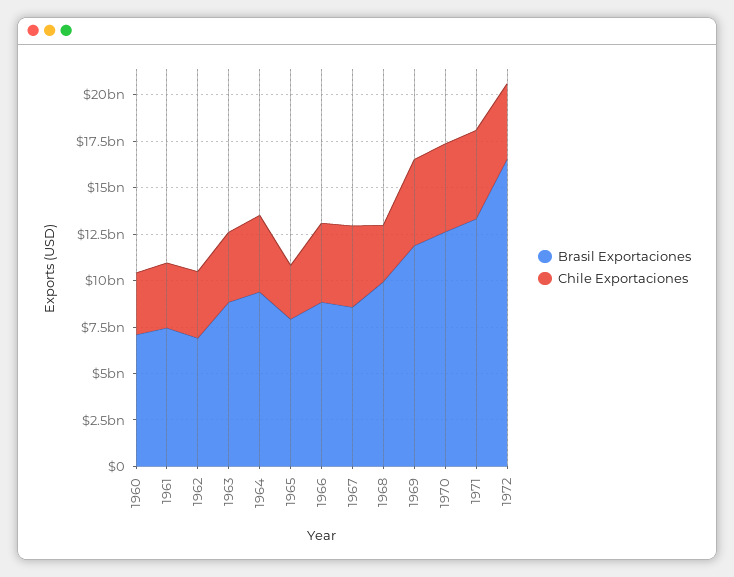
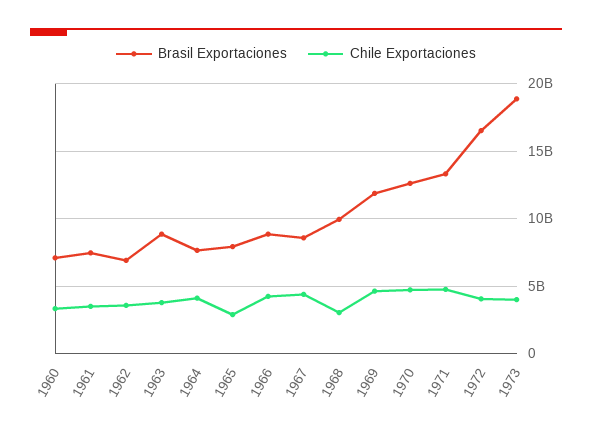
Brasil Exportaciones, 1964: 9500000000 -> 7500000000
Brasil Exportaciones, 1973: none -> 19000000000
Chile Exportaciones, 1973: none -> 4000000000

